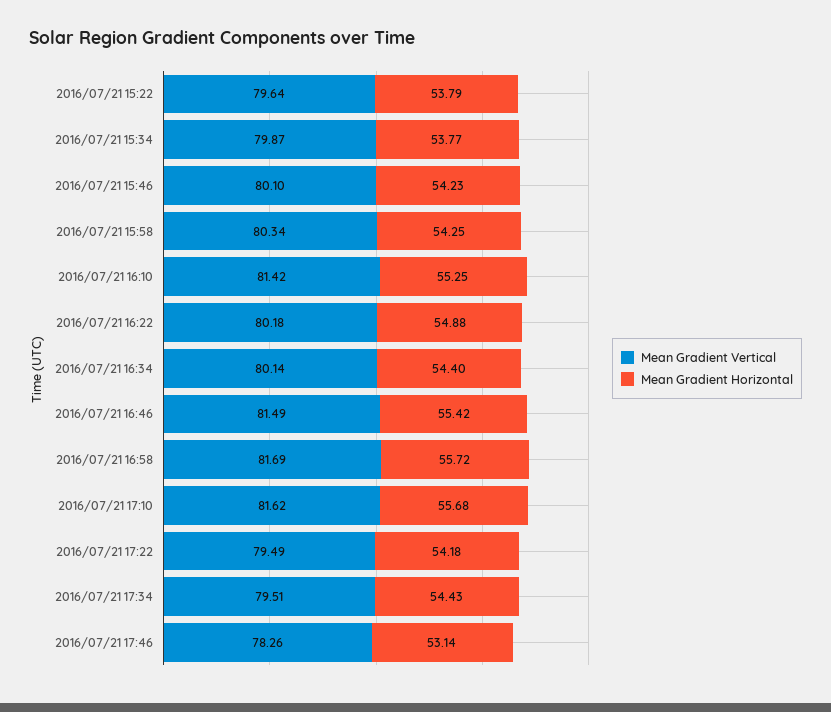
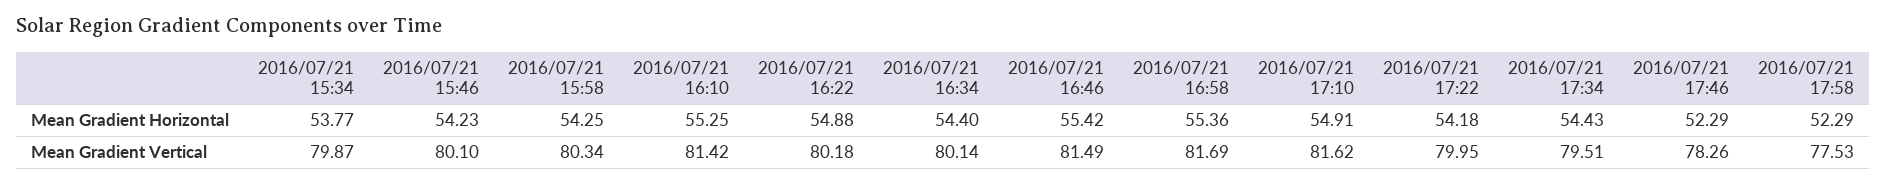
Mean Gradient Vertical, 2016/07/21 15:22: 79.64 -> none
Mean Gradient Horizontal, 2016/07/21 15:22: 53.79 -> none
Mean Gradient Horizontal, 2016/07/21 16:58: 55.72 -> 55.36
Mean Gradient Horizontal, 2016/07/21 17:10: 55.68 -> 54.91
Mean Gradient Vertical, 2016/07/21 17:22: 79.49 -> 79.95
Mean Gradient Horizontal, 2016/07/21 17:46: 53.14 -> 52.29
Mean Gradient Horizontal, 2016/07/21 17:58: none -> 52.29
Mean Gradient Vertical, 2016/07/21 17:58: none -> 77.53

